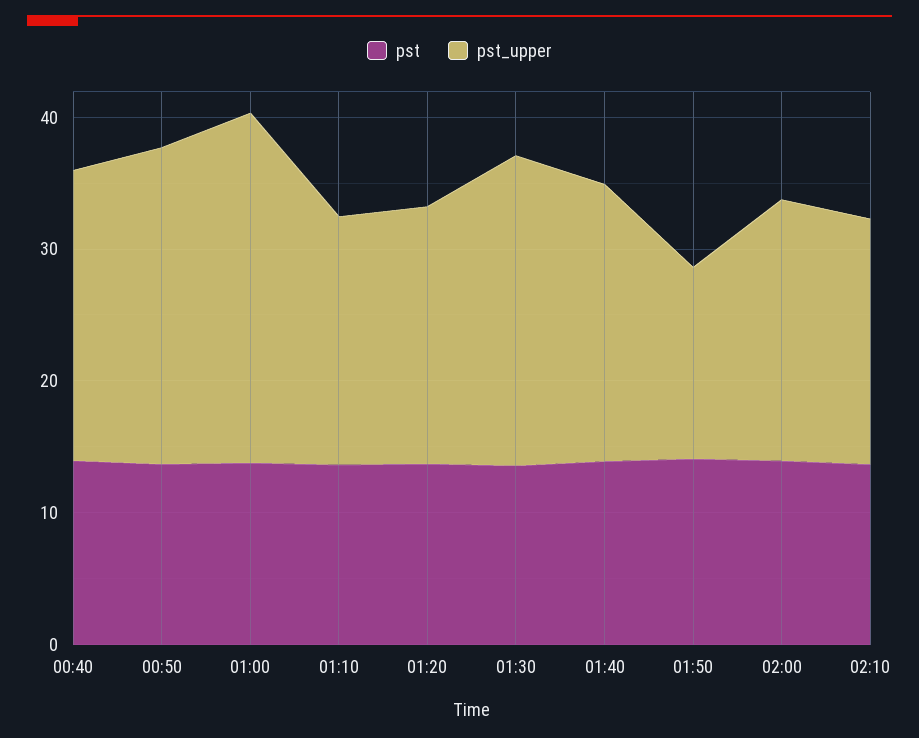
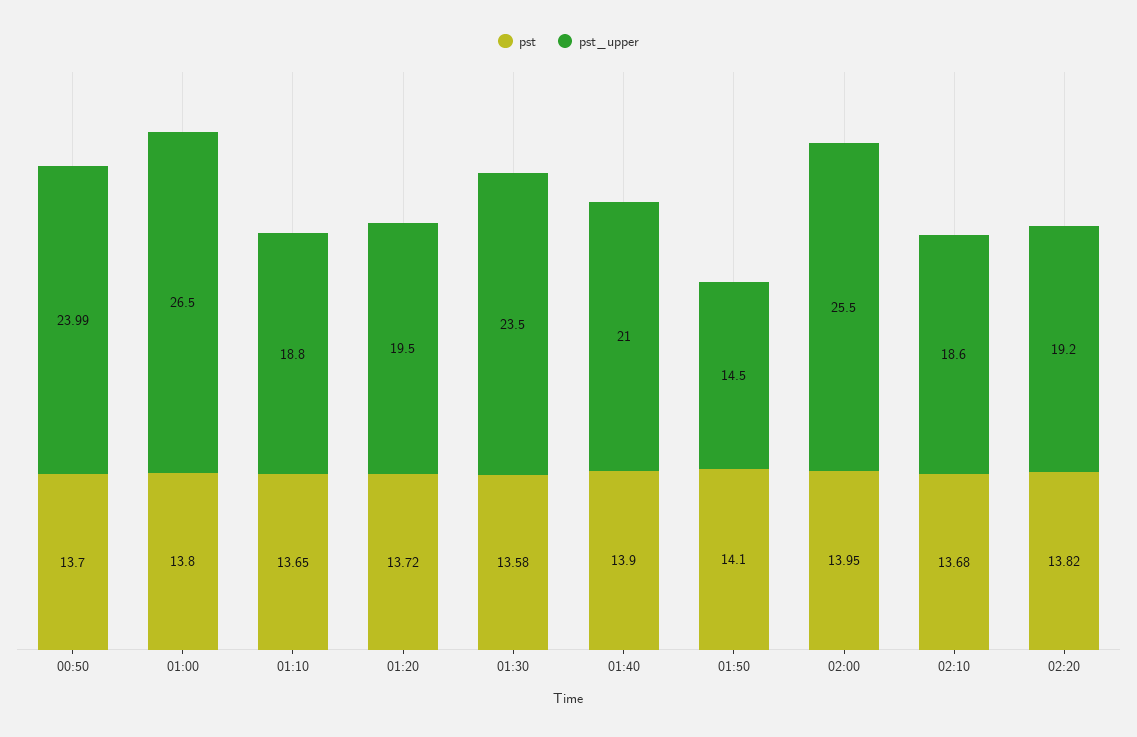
pst, 00:40: 14 -> none
pst_upper, 00:40: 22 -> none
pst_upper, 02:00: 20 -> 25.5
pst, 02:20: none -> 13.82
pst_upper, 02:20: none -> 19.2

